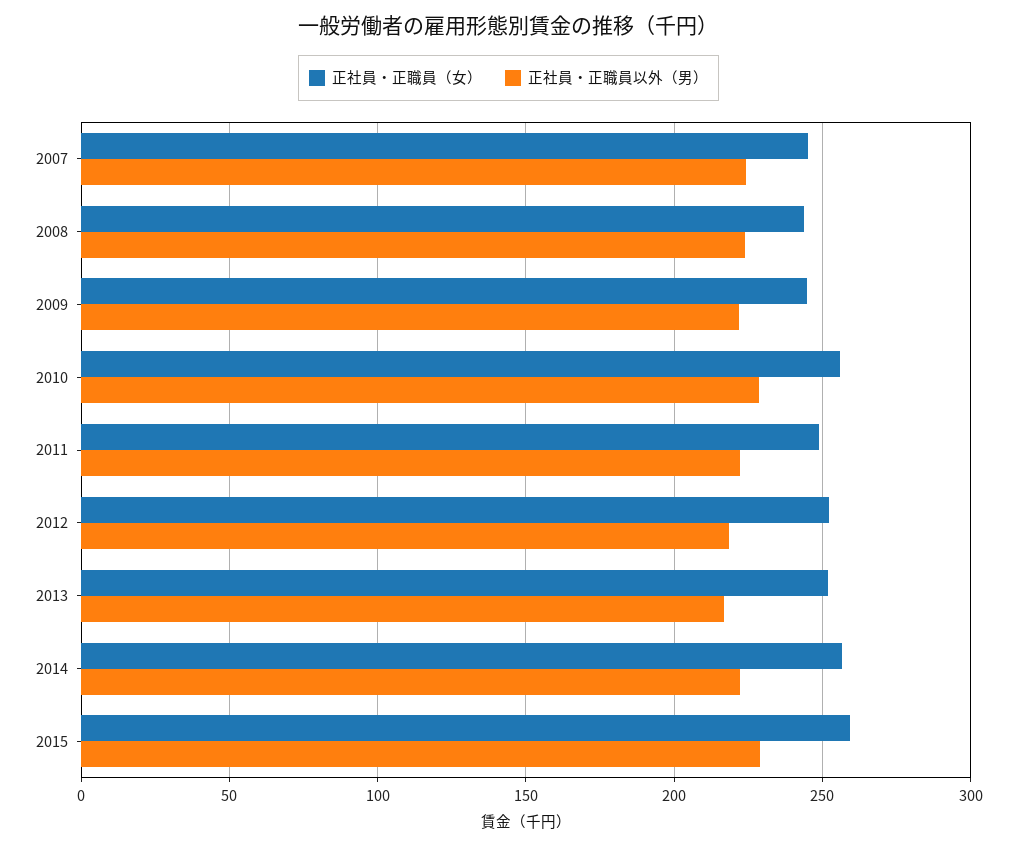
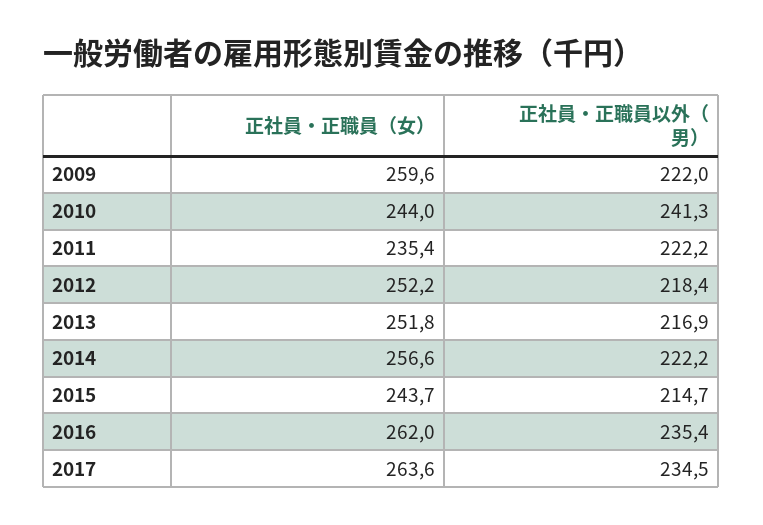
正社員・正職員（女）, 2007: 245 -> none
正社員・正職員以外（男）, 2007: 225 -> none
正社員・正職員（女）, 2008: 245 -> none
正社員・正職員以外（男）, 2008: 225 -> none
正社員・正職員（女）, 2009: 245 -> 259.6
正社員・正職員（女）, 2010: 255 -> 244
正社員・正職員以外（男）, 2010: 230 -> 241.3
正社員・正職員（女）, 2011: 250 -> 235.4
正社員・正職員（女）, 2015: 260 -> 243.7
正社員・正職員以外（男）, 2015: 230 -> 214.7
正社員・正職員（女）, 2016: none -> 262
正社員・正職員以外（男）, 2016: none -> 235.4
正社員・正職員（女）, 2017: none -> 263.6
正社員・正職員以外（男）, 2017: none -> 234.5

